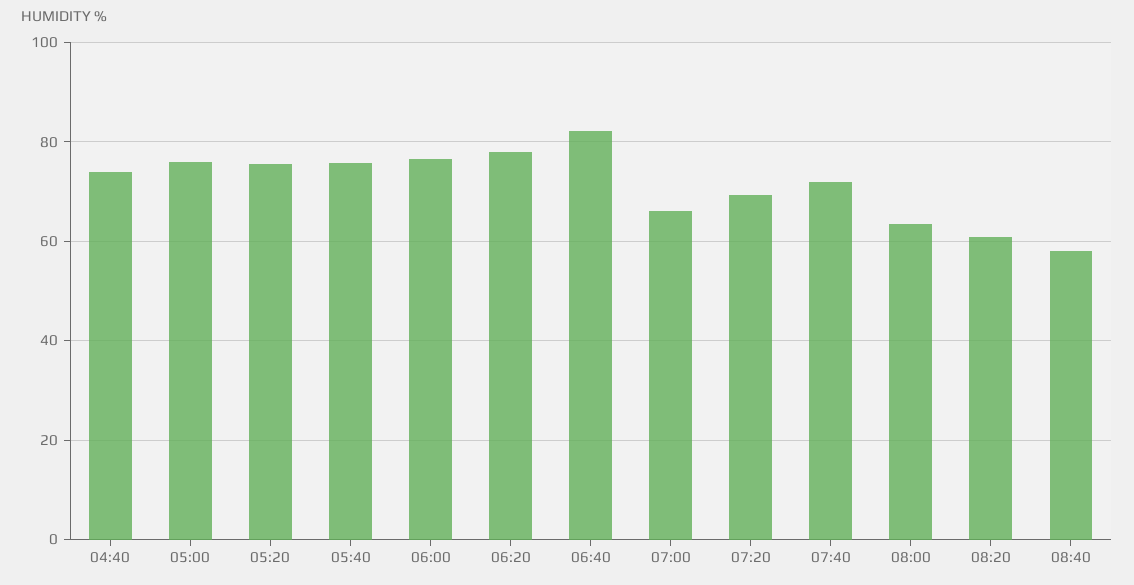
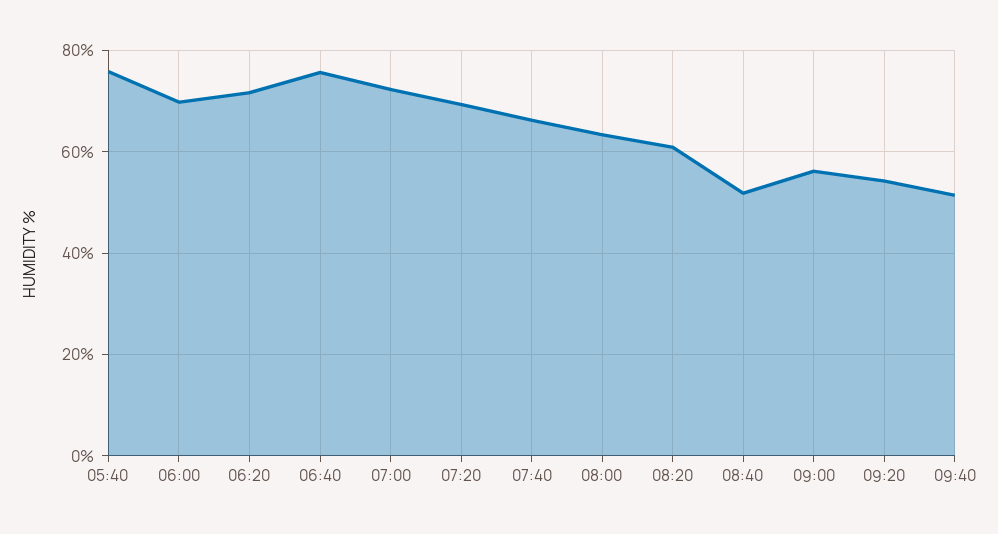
04:40: 74 -> none
05:00: 76 -> none
05:20: 76 -> none
06:00: 76 -> 70
06:20: 78 -> 72
06:40: 82 -> 76
07:00: 66 -> 72
07:40: 72 -> 66
08:40: 58 -> 52
09:00: none -> 56
09:20: none -> 54
09:40: none -> 52

